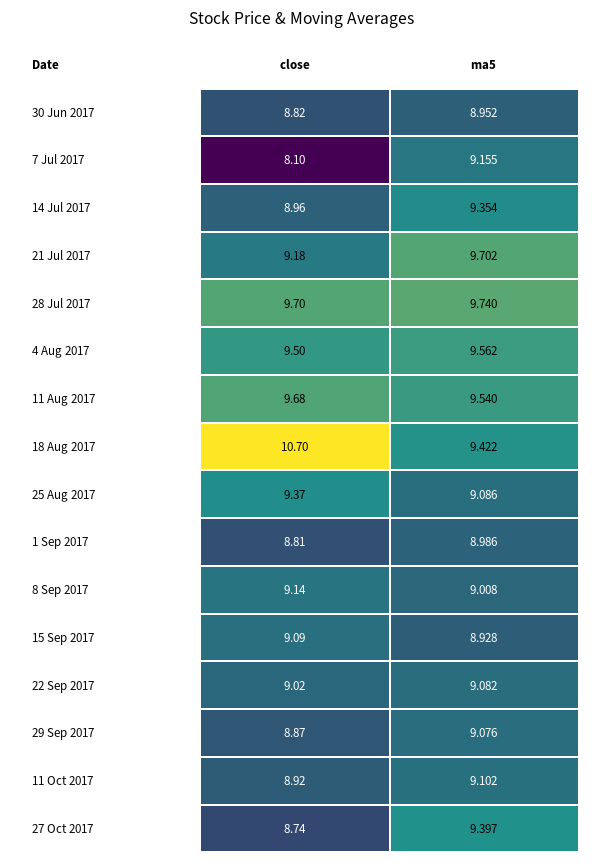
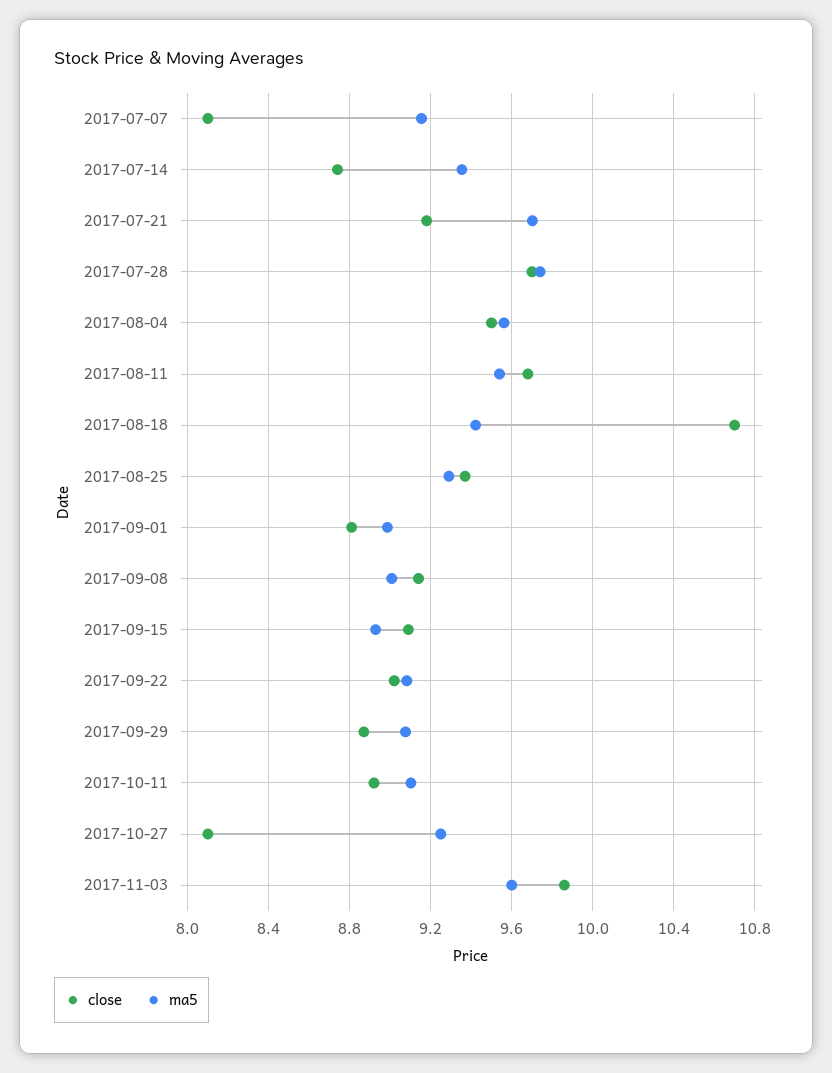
close, 30 Jun 2017: 8.82 -> none
ma5, 30 Jun 2017: 8.952 -> none
close, 14 Jul 2017: 8.96 -> 8.75
ma5, 25 Aug 2017: 9.086 -> 9.3
close, 27 Oct 2017: 8.74 -> 8.1
ma5, 27 Oct 2017: 9.397 -> 9.25
close, 2017-11-03: none -> 9.85
ma5, 2017-11-03: none -> 9.6

